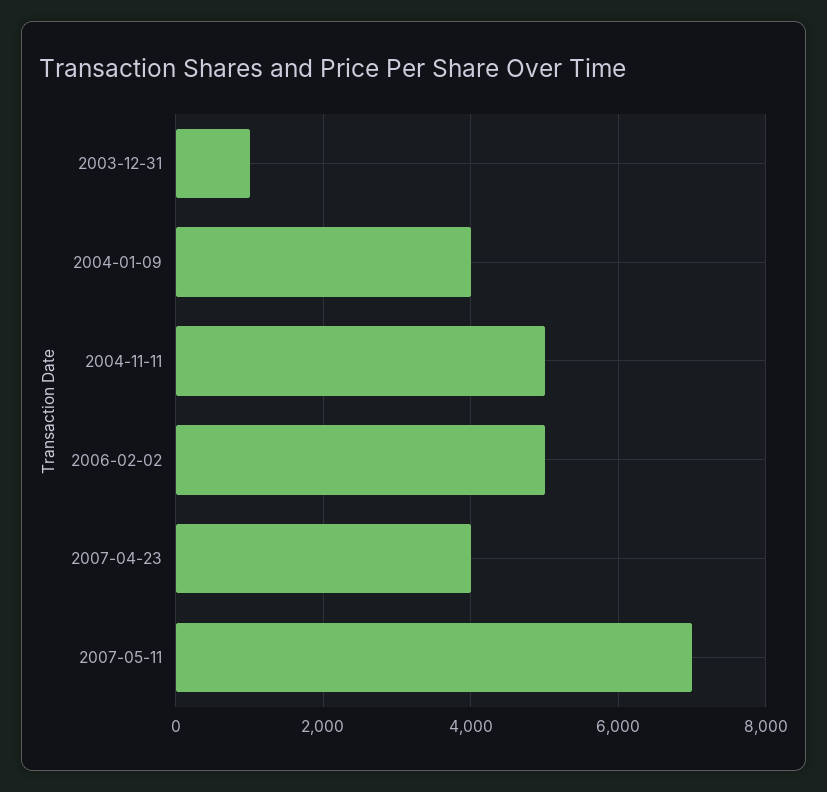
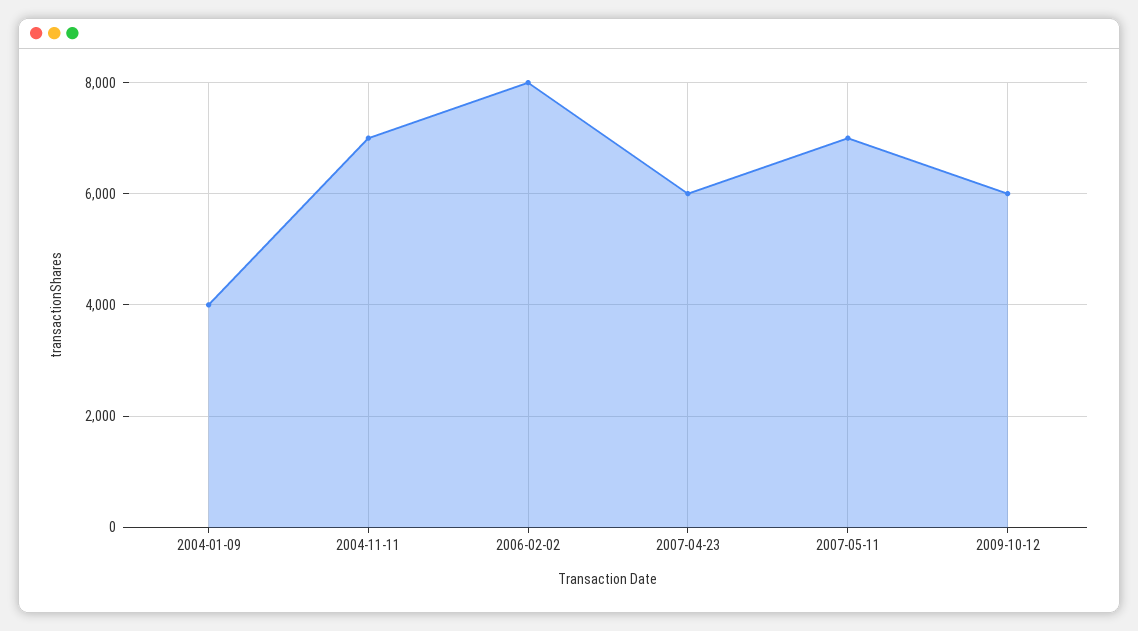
2003-12-31: 1000 -> none
2004-11-11: 5000 -> 7000
2006-02-02: 5000 -> 8000
2007-04-23: 4000 -> 6000
2009-10-12: none -> 6000

